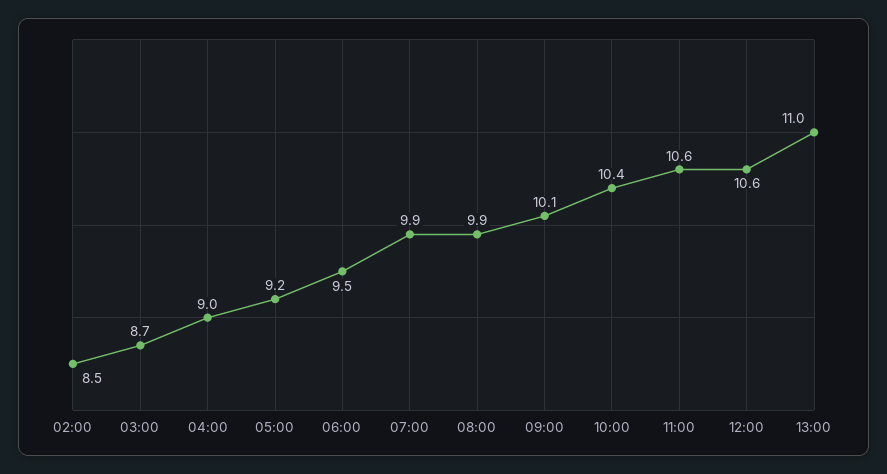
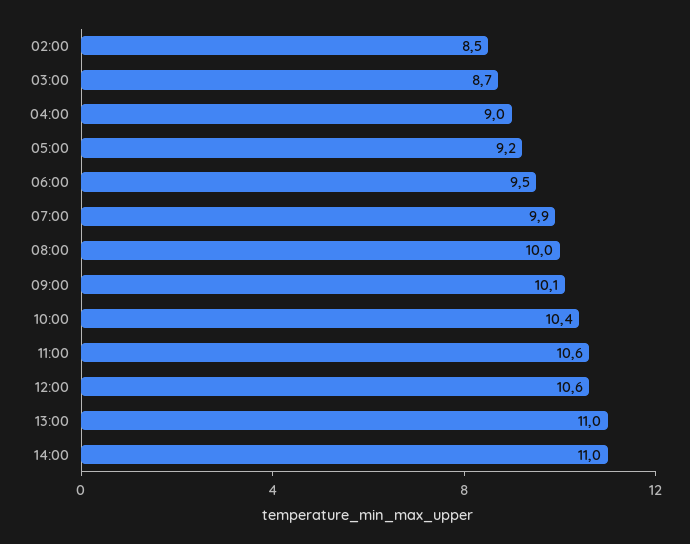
08:00: 9.9 -> 10
14:00: none -> 11

